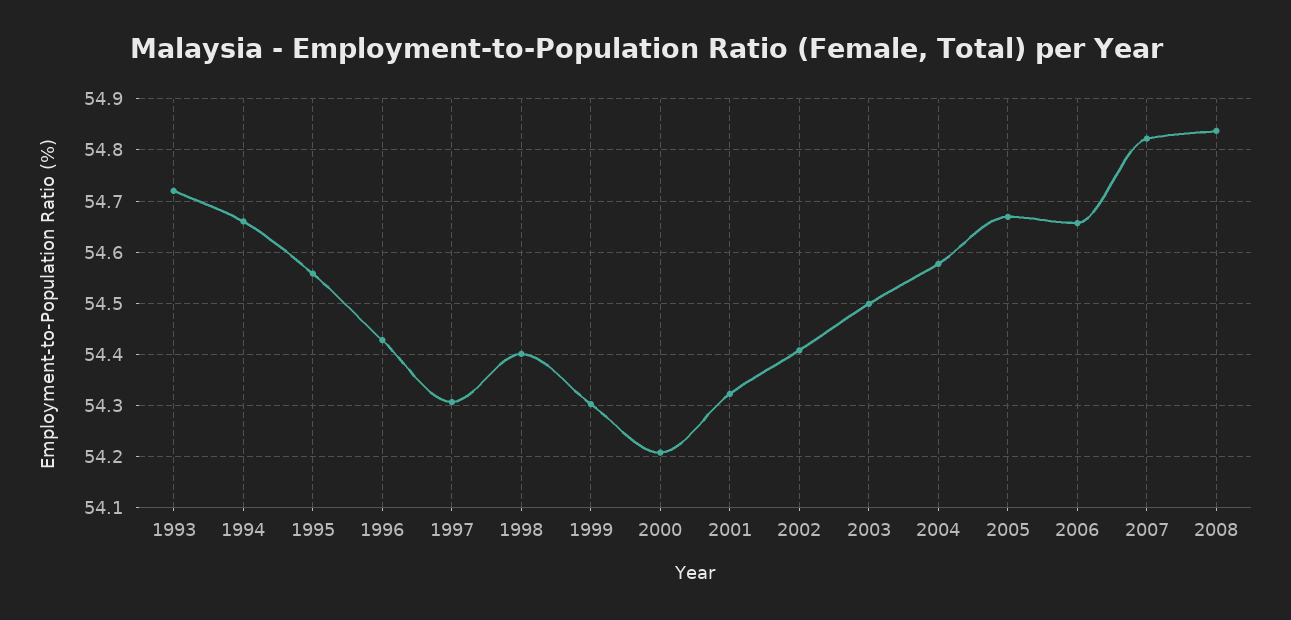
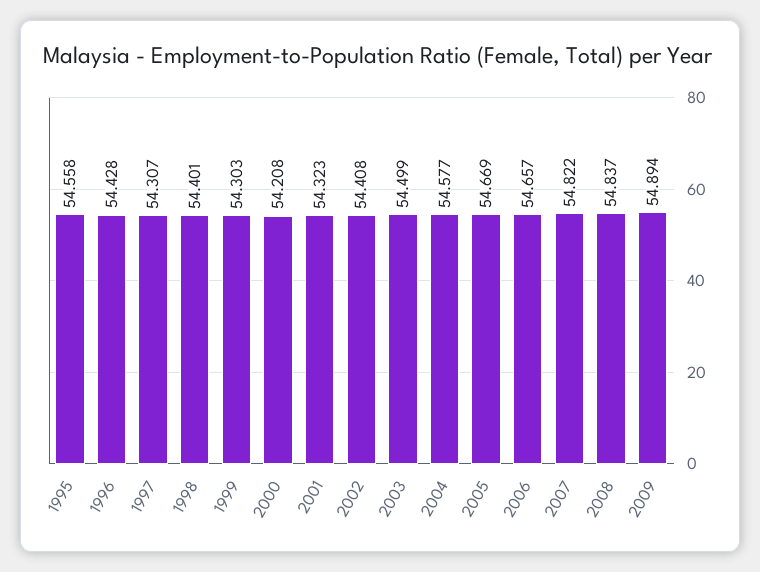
1993: 54.72 -> none
1994: 54.66 -> none
2009: none -> 54.894

